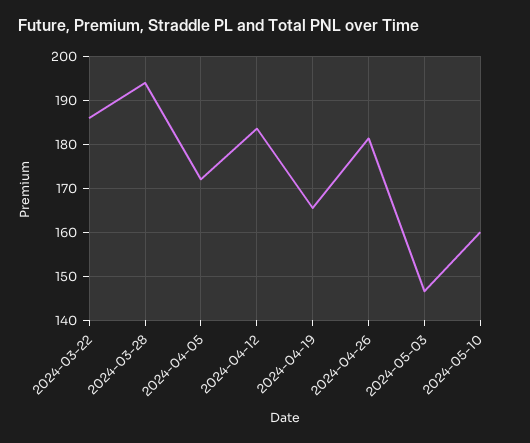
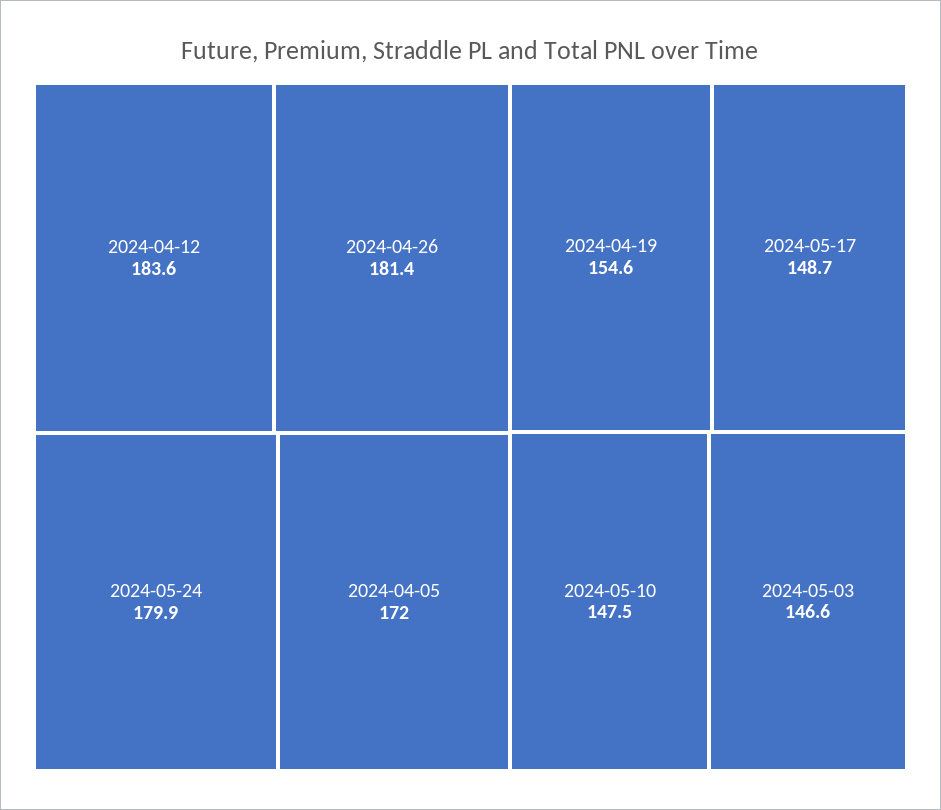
2024-03-22: 186 -> none
2024-03-28: 194 -> none
2024-04-19: 166 -> 154.6
2024-05-10: 160 -> 147.5
2024-05-24: none -> 179.9
2024-05-17: none -> 148.7

